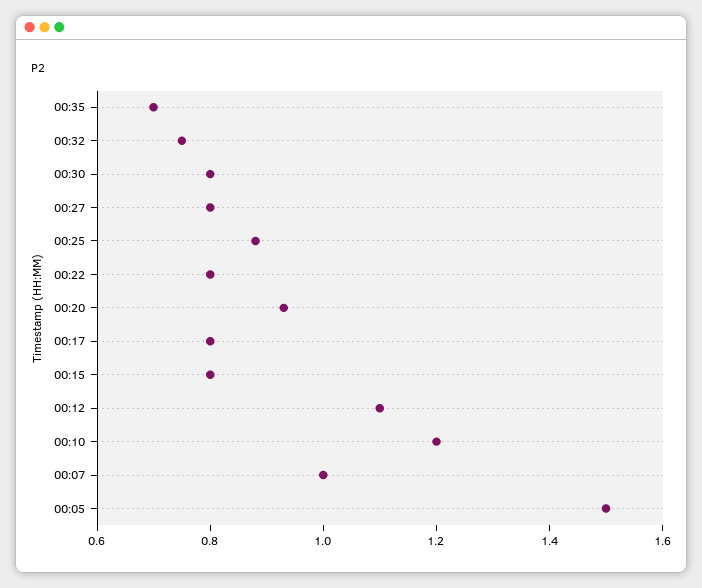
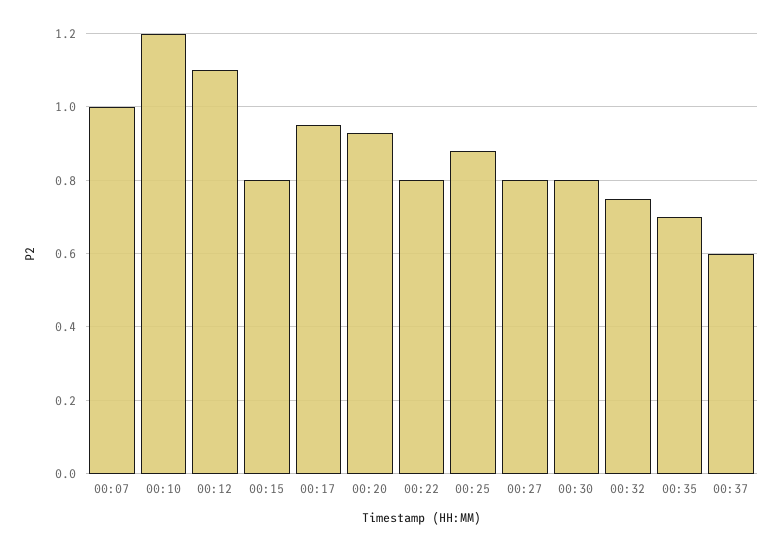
00:17: 0.8 -> 0.95
00:05: 1.5 -> none
00:37: none -> 0.6

